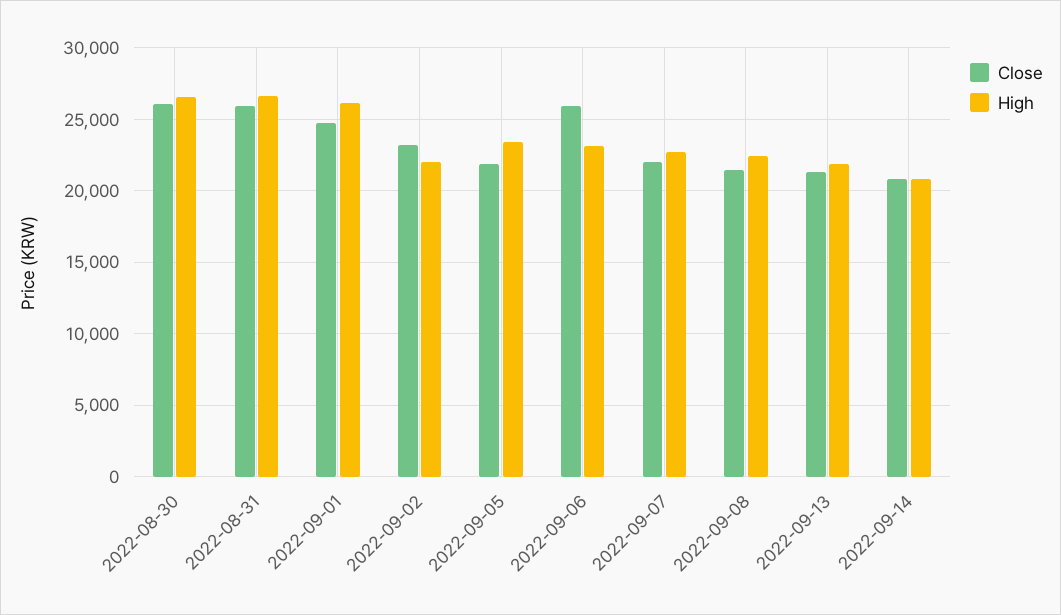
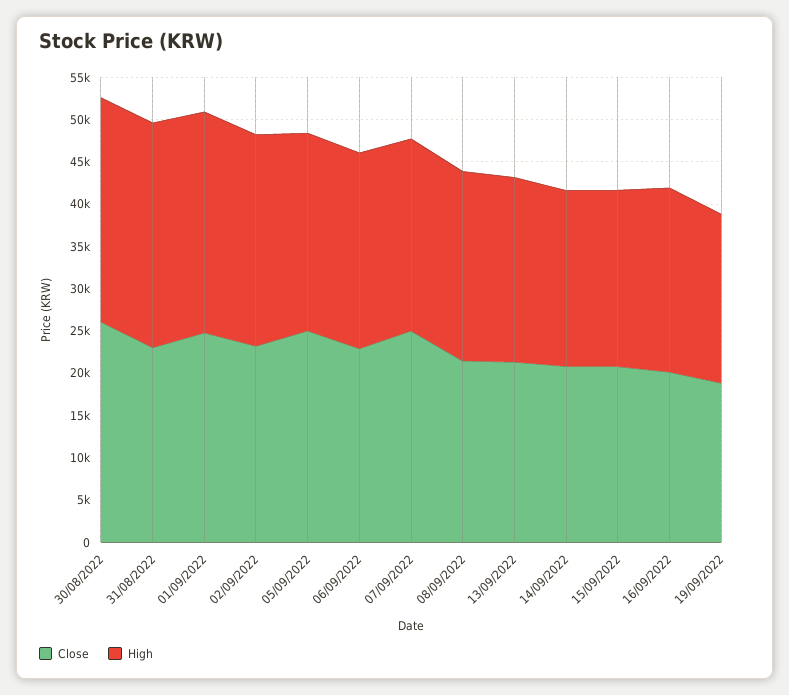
Close, 2022-08-31: 26000 -> 23000
High, 2022-09-02: 22000 -> 25000
Close, 2022-09-05: 22000 -> 25000
Close, 2022-09-06: 26000 -> 23000
Close, 2022-09-07: 22000 -> 25000
Close, 15/09/2022: none -> 21000
High, 15/09/2022: none -> 21000
Close, 16/09/2022: none -> 20000
High, 16/09/2022: none -> 22000
Close, 19/09/2022: none -> 19000
High, 19/09/2022: none -> 20000

